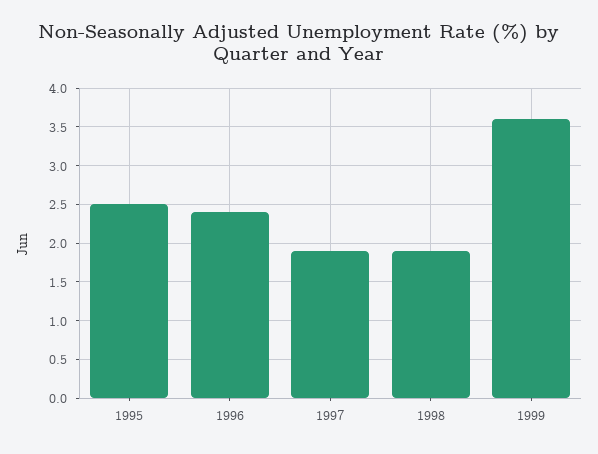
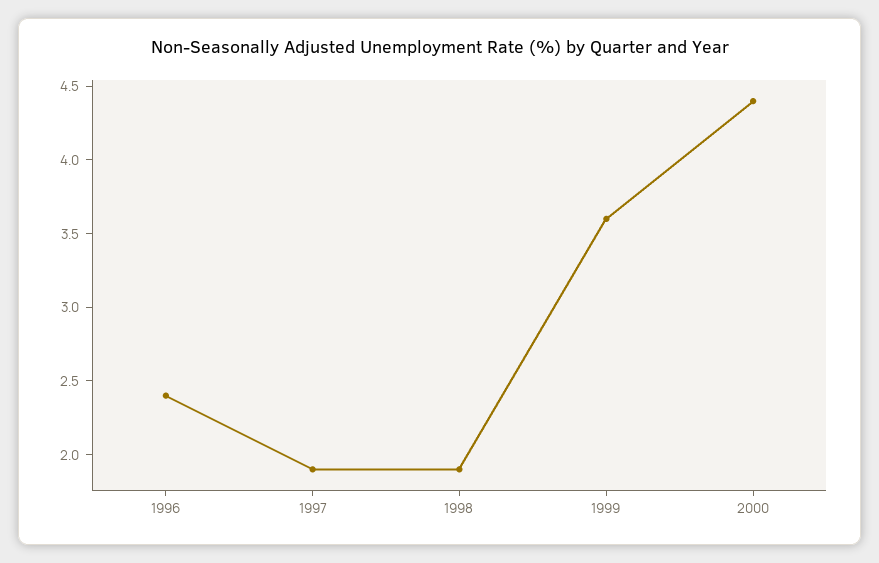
1995: 2.5 -> none
2000: none -> 4.4

